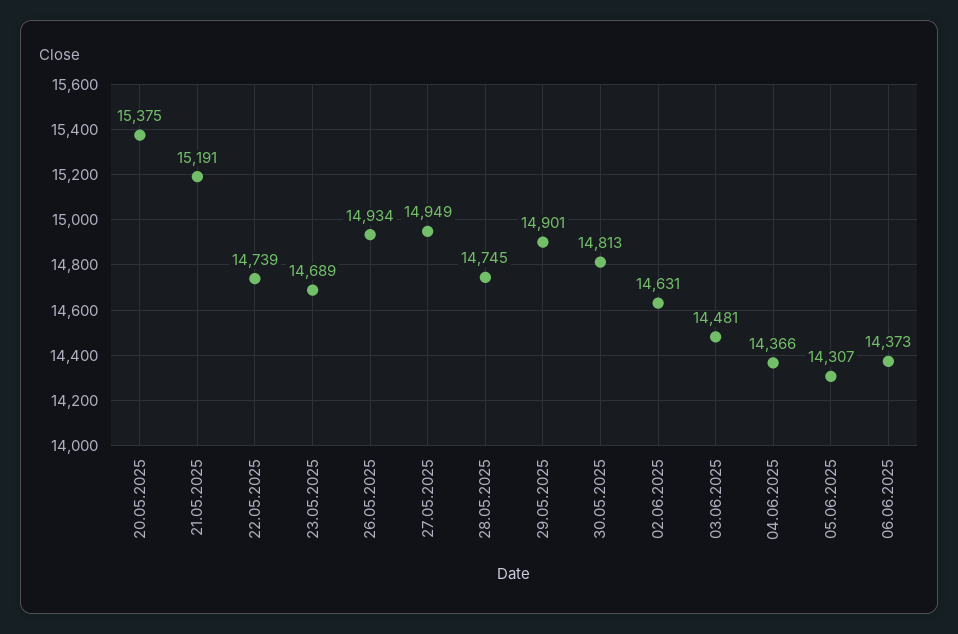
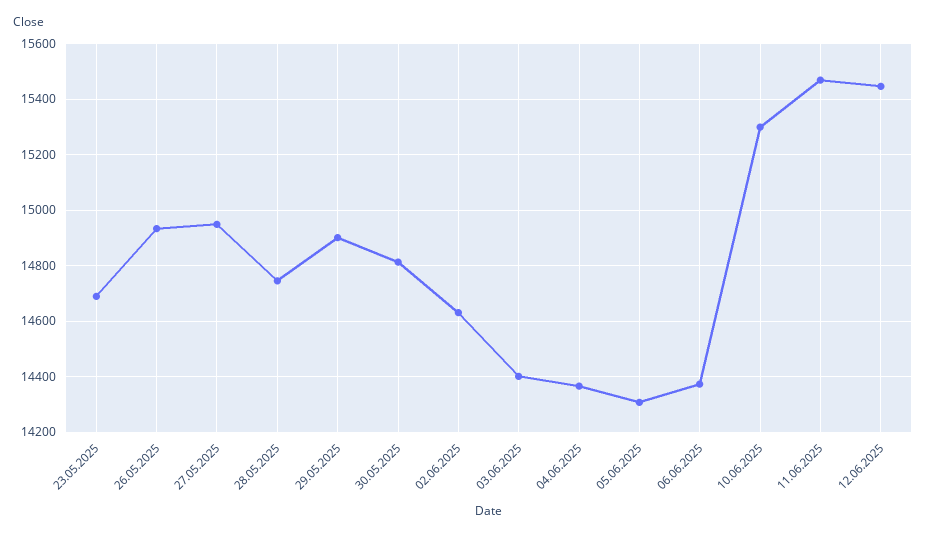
20.05.2025: 15375 -> none
21.05.2025: 15191 -> none
22.05.2025: 14739 -> none
03.06.2025: 14481 -> 14400
10.06.2025: none -> 15300
11.06.2025: none -> 15475
12.06.2025: none -> 15450

